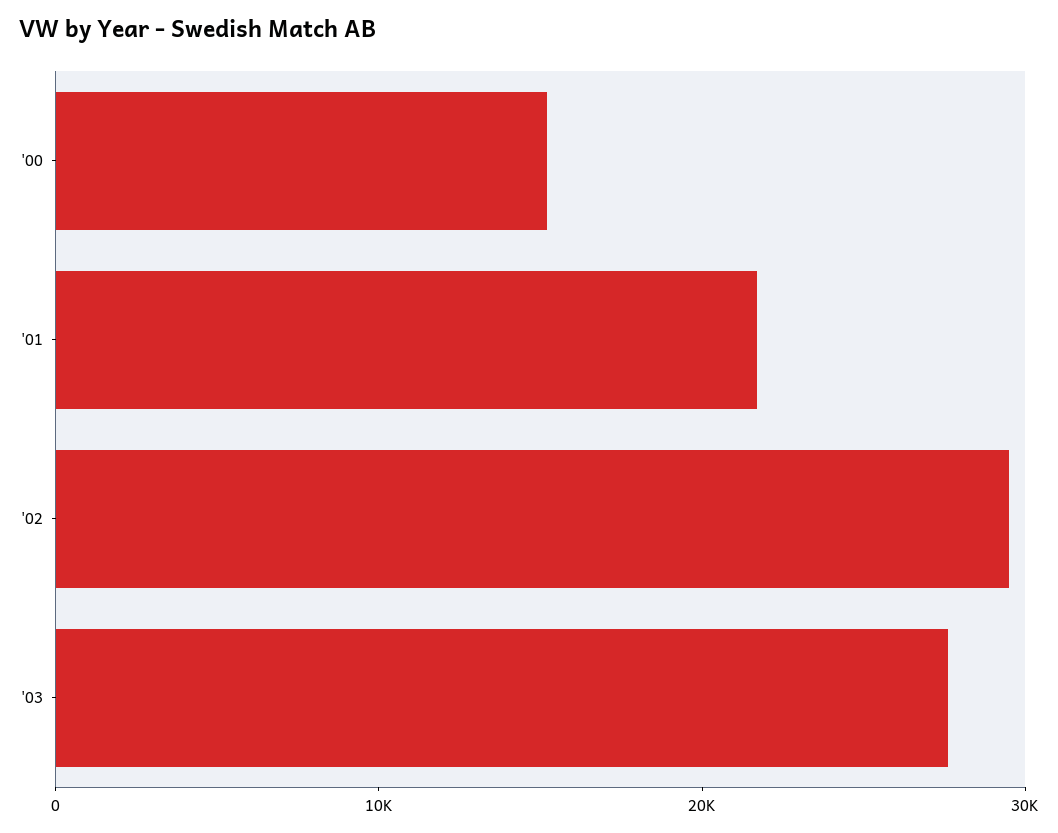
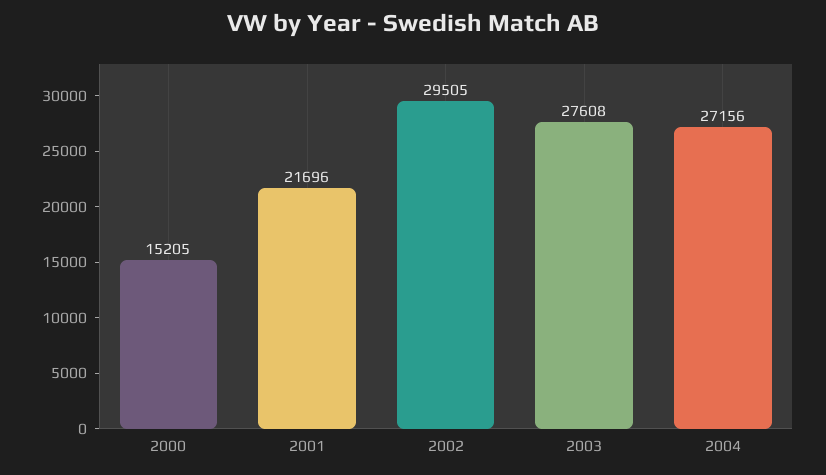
2004: none -> 27156

